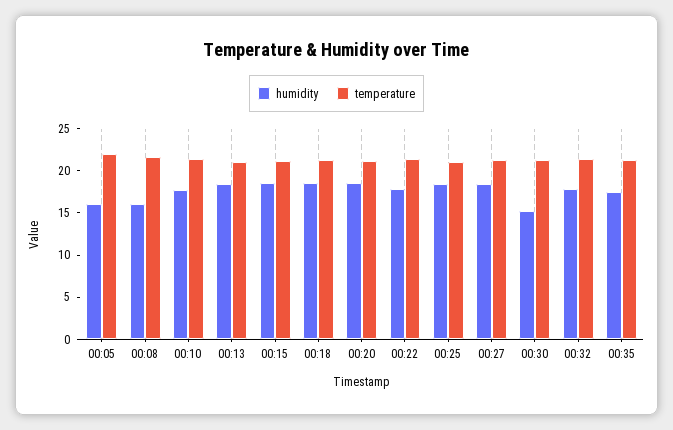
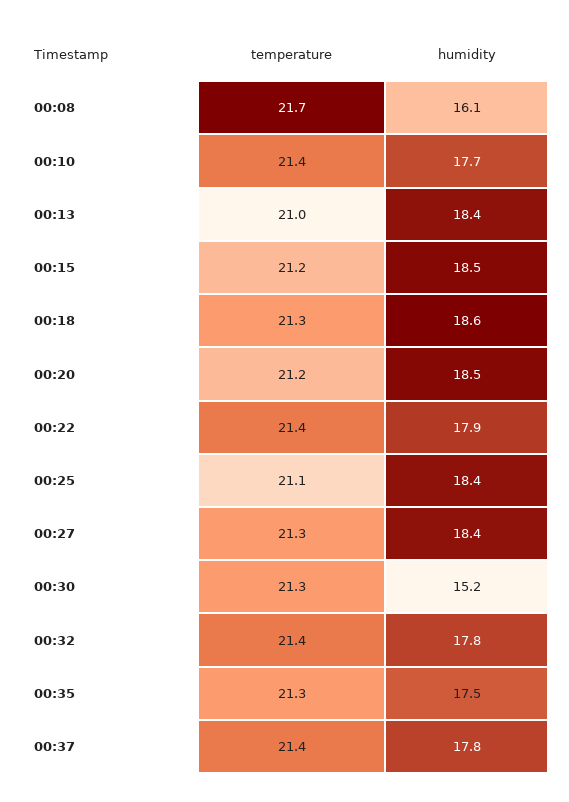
humidity, 00:05: 16 -> none
temperature, 00:05: 22 -> none
temperature, 00:37: none -> 21.4
humidity, 00:37: none -> 17.8

